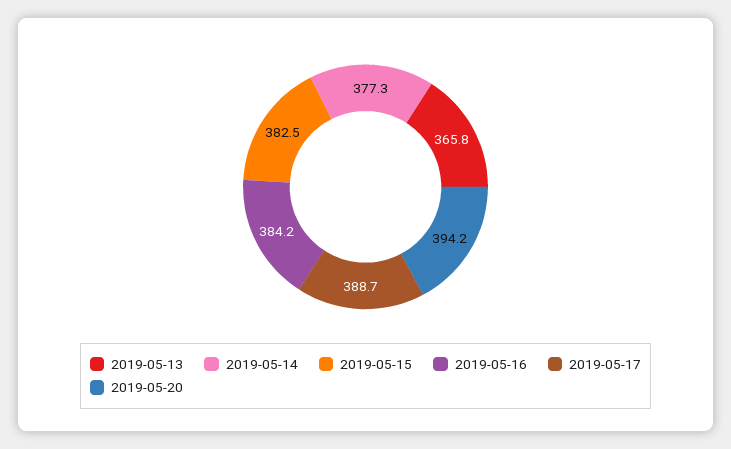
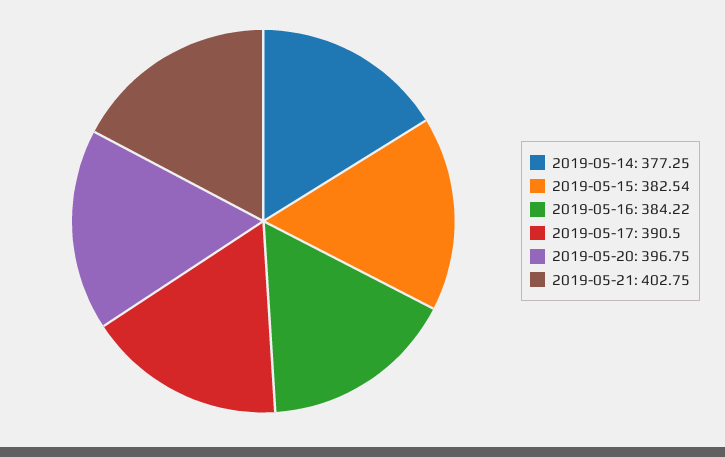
2019-05-13: 365.8 -> none
2019-05-17: 388.7 -> 390.5
2019-05-20: 394.2 -> 396.75
2019-05-21: none -> 402.75

